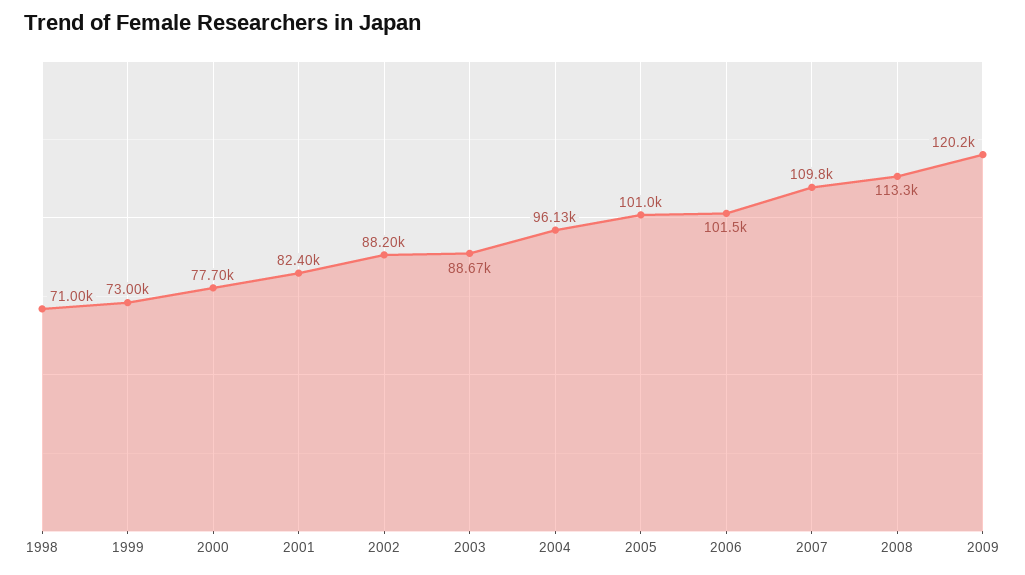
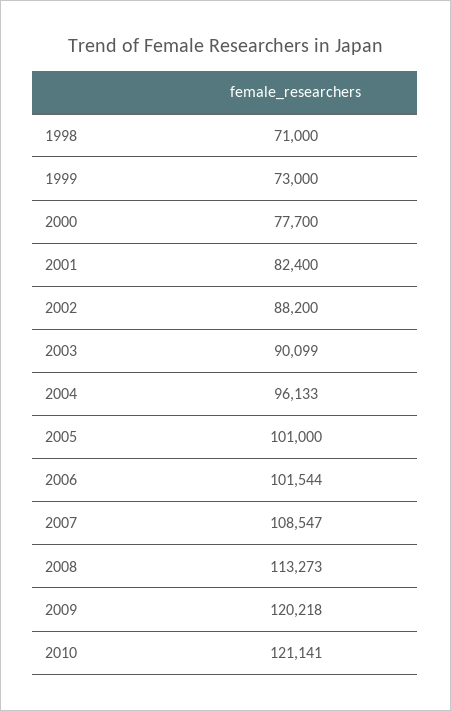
2003: 88670 -> 90099
2007: 109800 -> 108547
2010: none -> 121141

